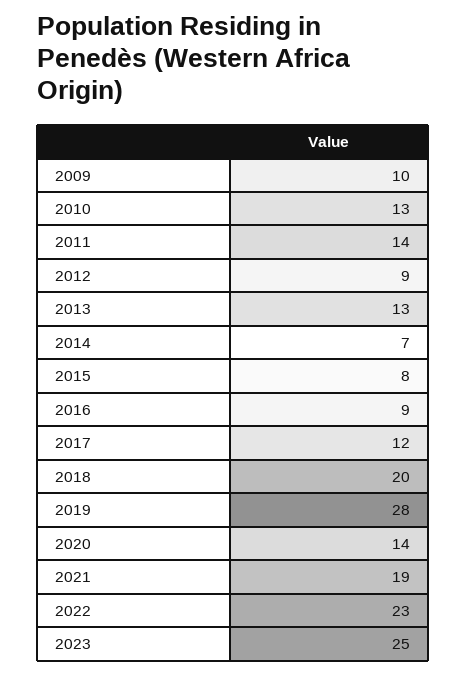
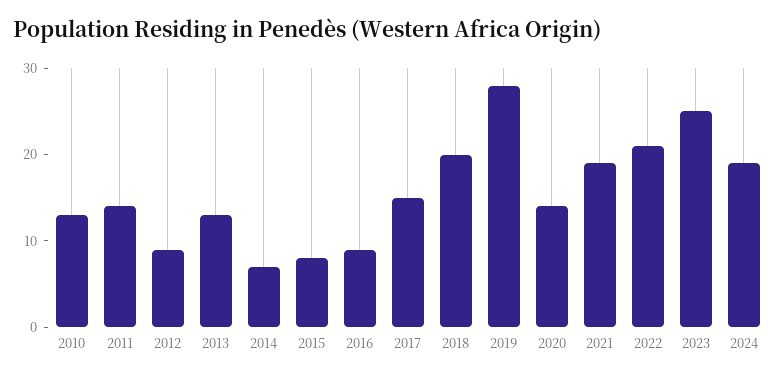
2009: 10 -> none
2017: 12 -> 15
2022: 23 -> 21
2024: none -> 19

